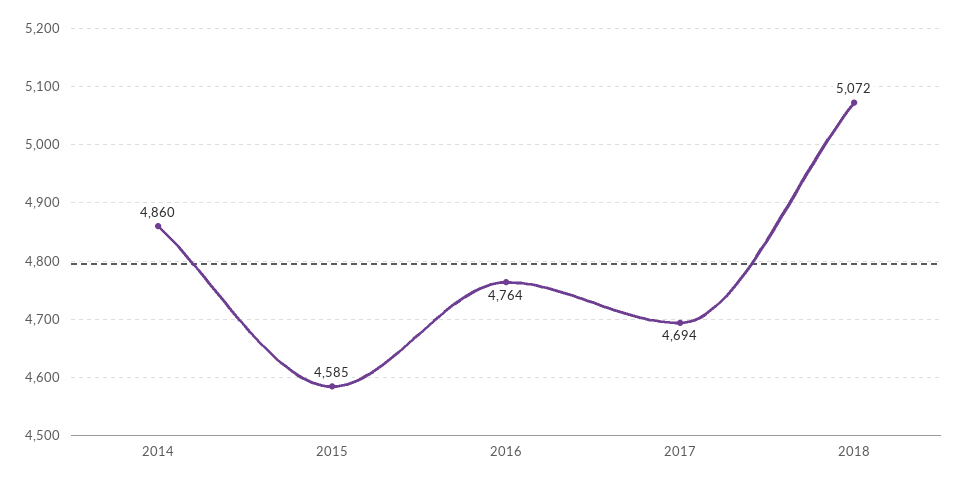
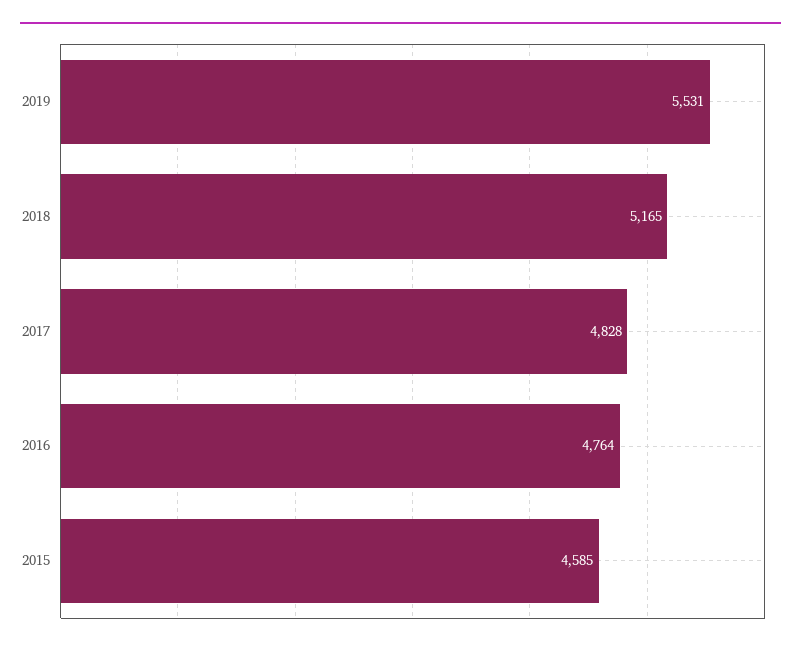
2014: 4860 -> none
2017: 4694 -> 4828
2018: 5072 -> 5165
2019: none -> 5531

